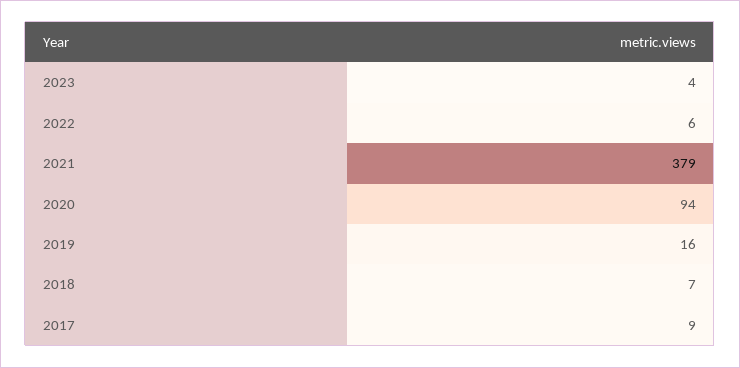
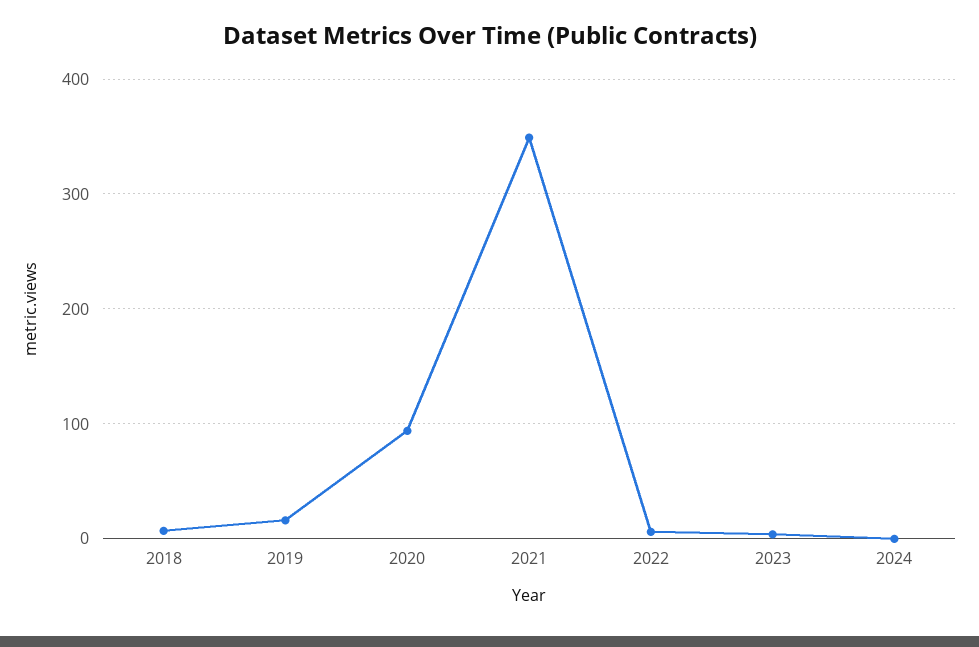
2021: 379 -> 350
2017: 9 -> none
2024: none -> 0

